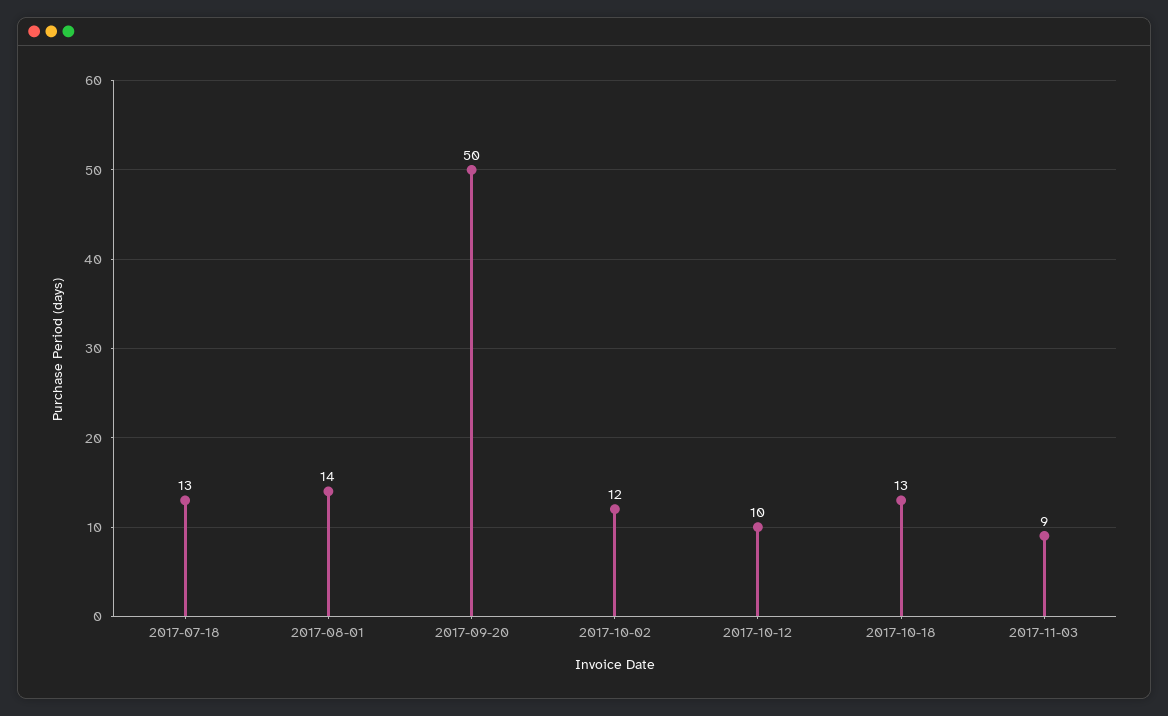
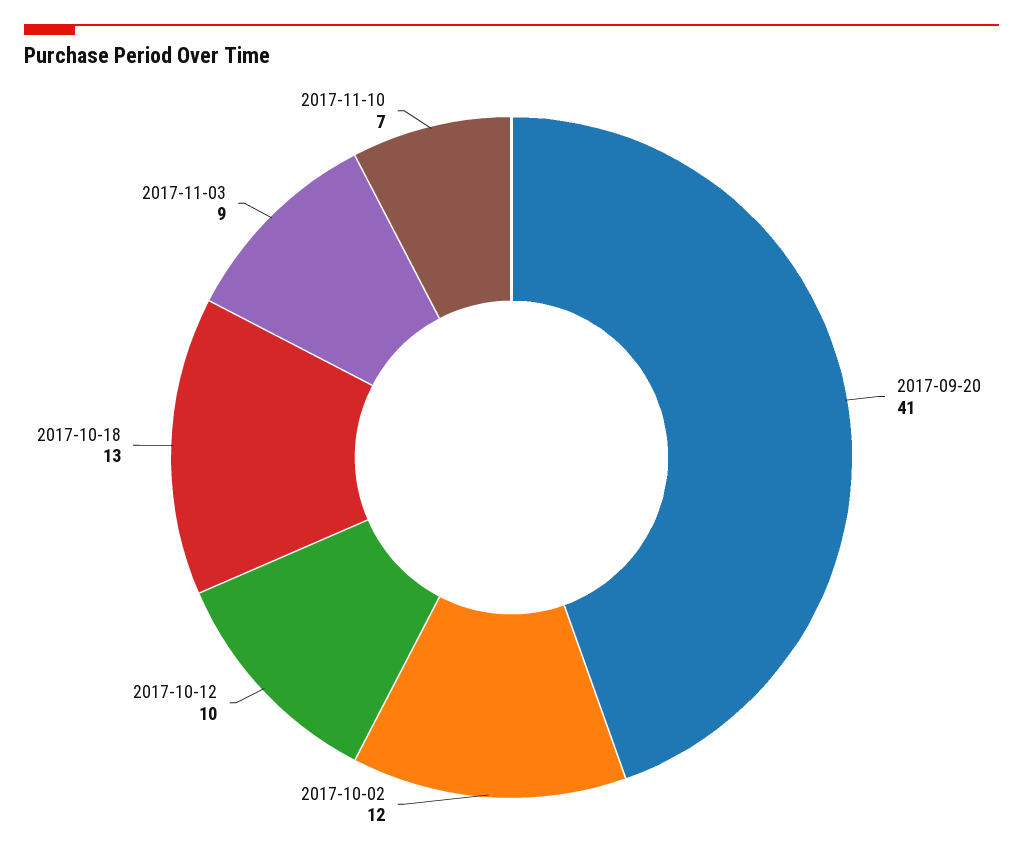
2017-07-18: 13 -> none
2017-08-01: 14 -> none
2017-09-20: 50 -> 41
2017-11-10: none -> 7

